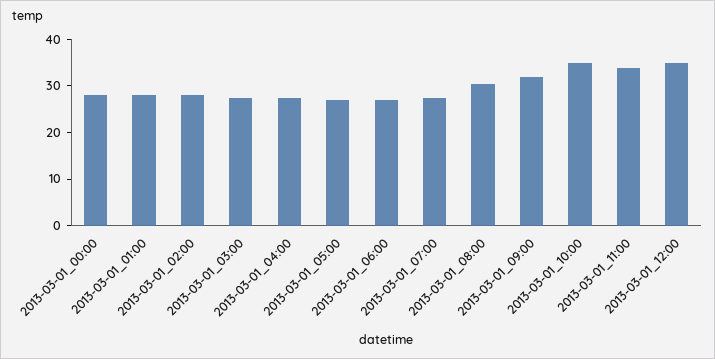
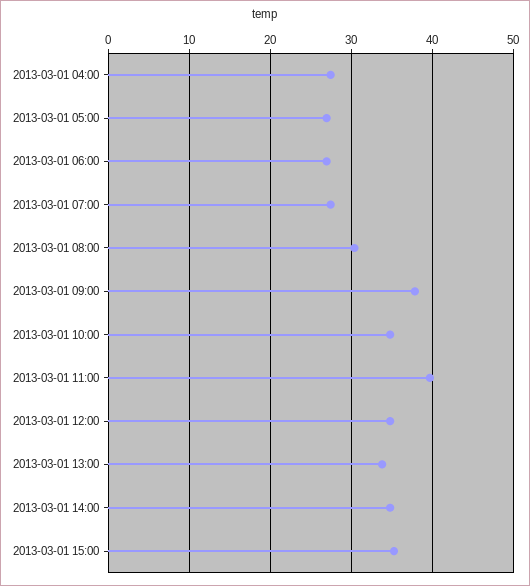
2013-03-01_00:00: 28 -> none
2013-03-01_01:00: 28 -> none
2013-03-01_02:00: 28 -> none
2013-03-01_03:00: 28 -> none
2013-03-01_09:00: 32 -> 38
2013-03-01_11:00: 34 -> 40
2013-03-01 13:00: none -> 34
2013-03-01 14:00: none -> 35
2013-03-01 15:00: none -> 35

